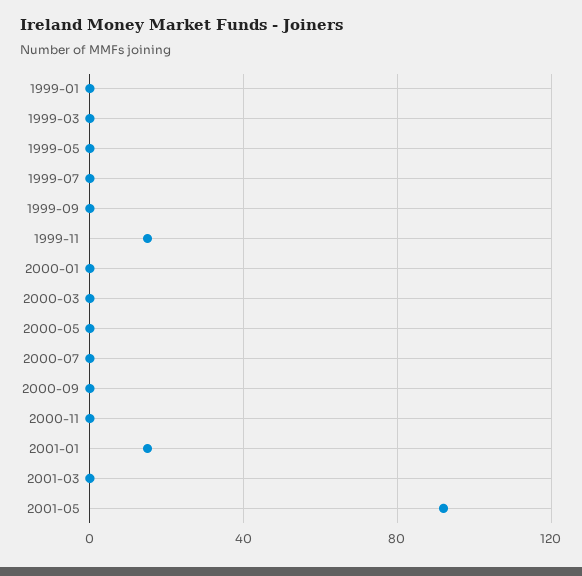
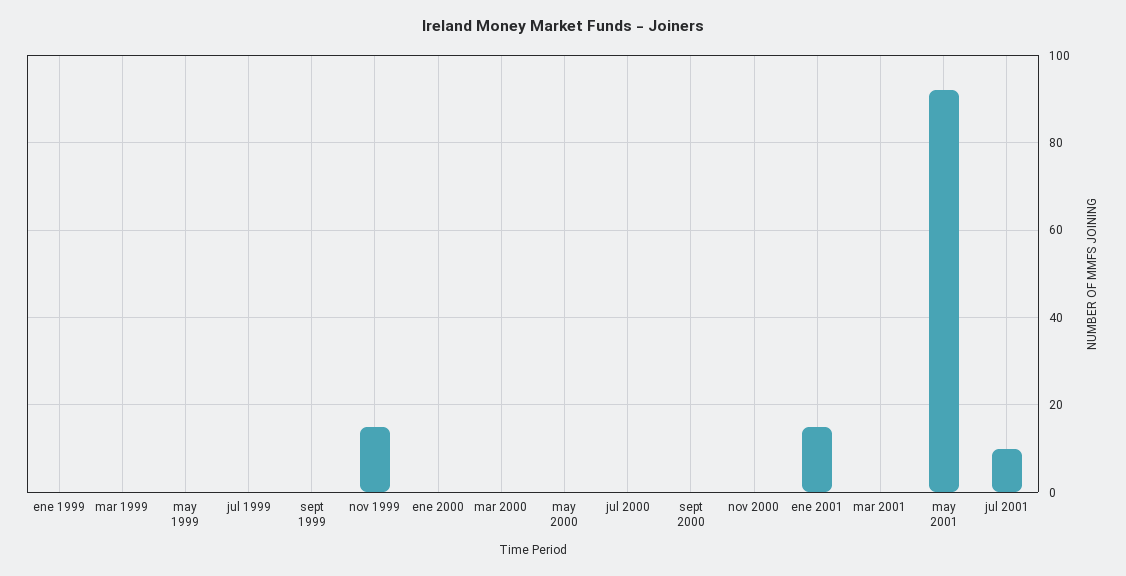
jul 2001: none -> 10

